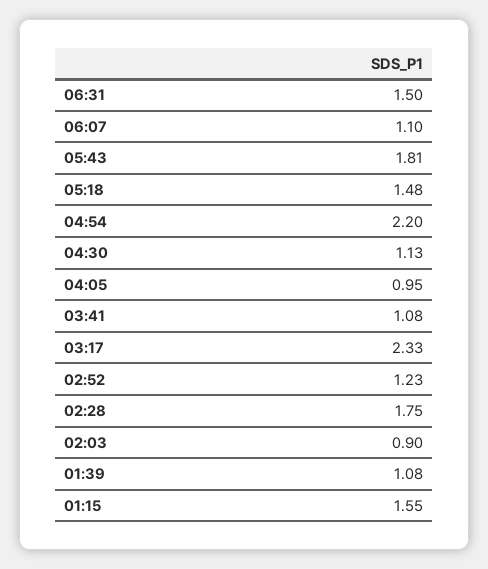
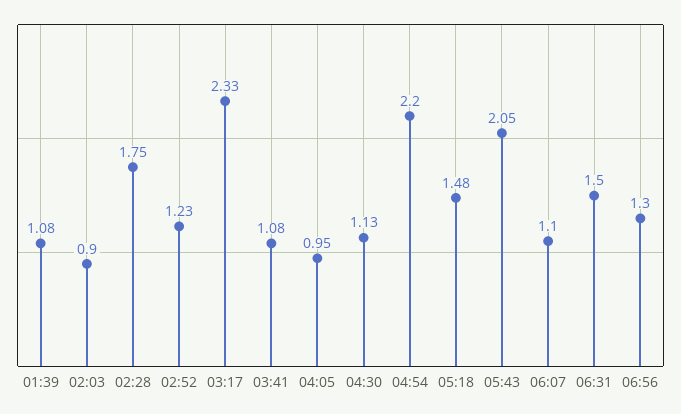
05:43: 1.81 -> 2.05
01:15: 1.55 -> none
06:56: none -> 1.3

